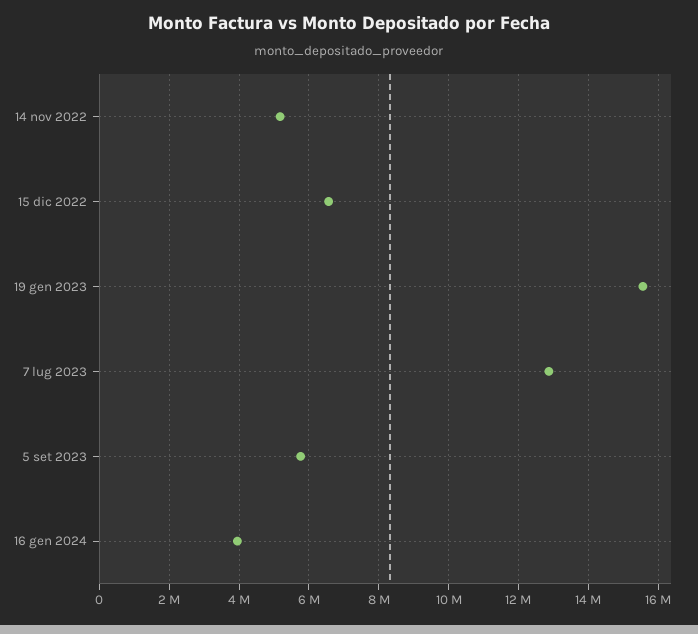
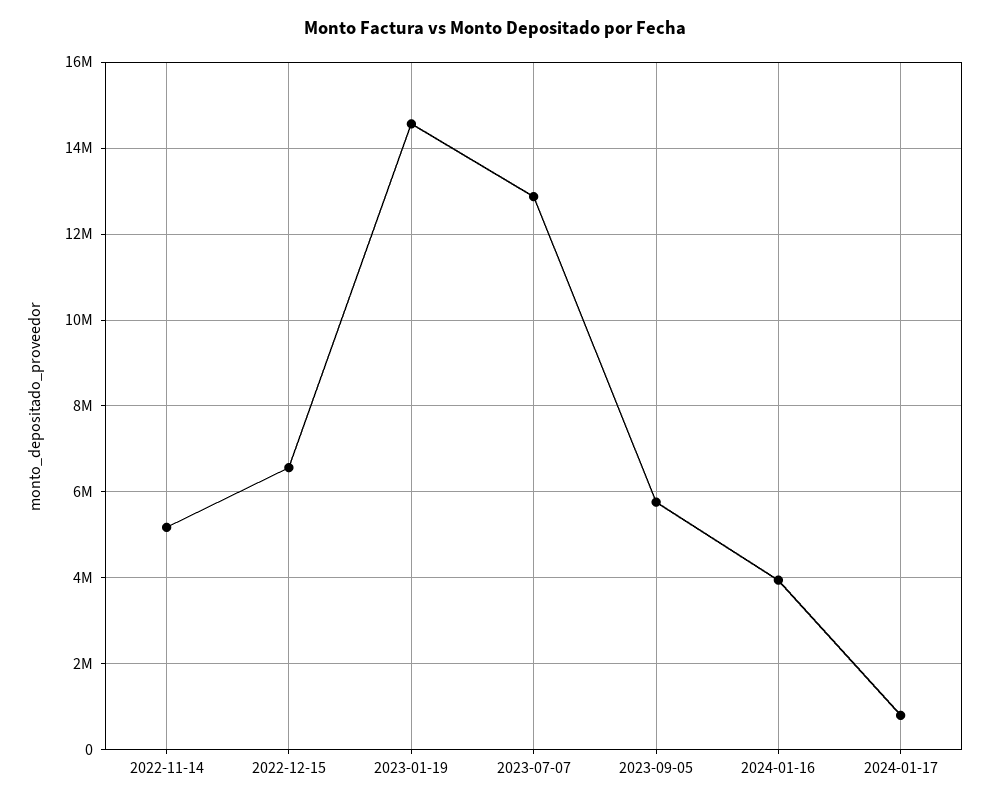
19 gen 2023: 15600000 -> 14600000
2024-01-17: none -> 800000

